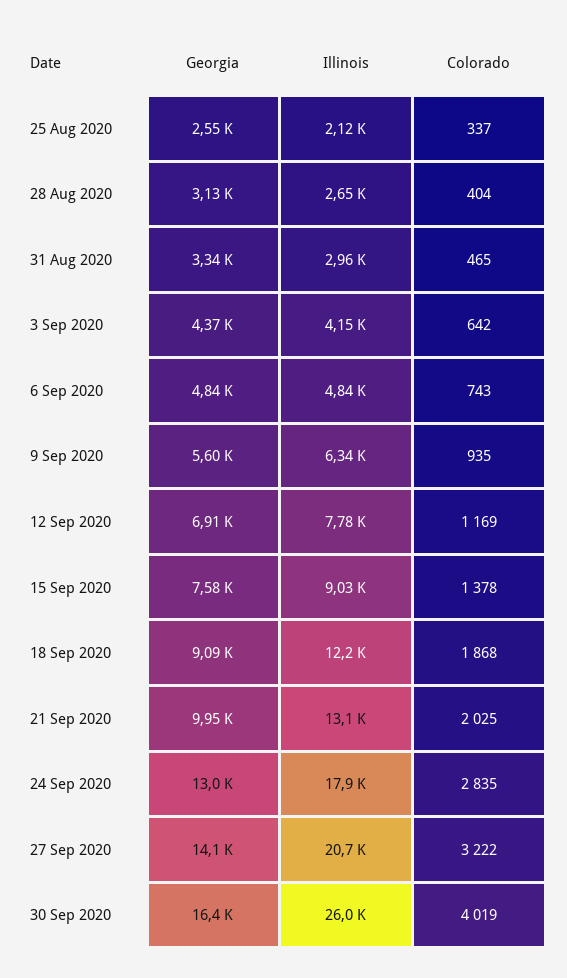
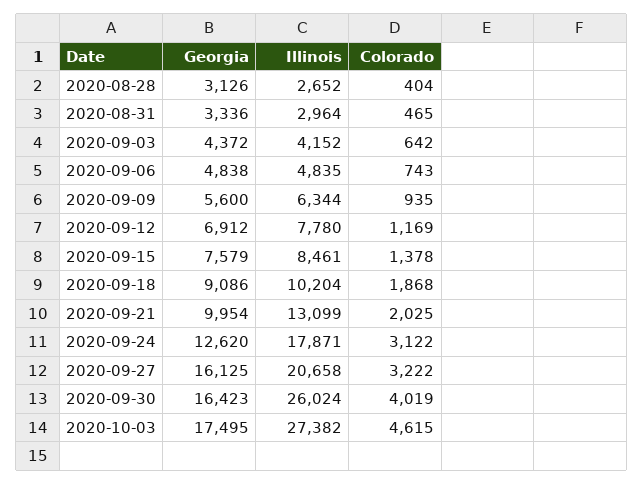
Georgia, 25 Aug 2020: 2550 -> none
Illinois, 25 Aug 2020: 2120 -> none
Colorado, 25 Aug 2020: 337 -> none
Illinois, 15 Sep 2020: 9030 -> 8461
Illinois, 18 Sep 2020: 12200 -> 10204
Georgia, 24 Sep 2020: 13000 -> 12620
Colorado, 24 Sep 2020: 2835 -> 3122
Georgia, 27 Sep 2020: 14100 -> 16125
Georgia, 2020-10-03: none -> 17495
Illinois, 2020-10-03: none -> 27382
Colorado, 2020-10-03: none -> 4615

